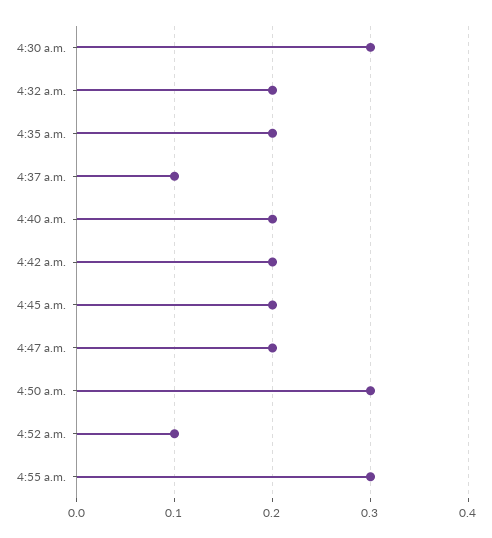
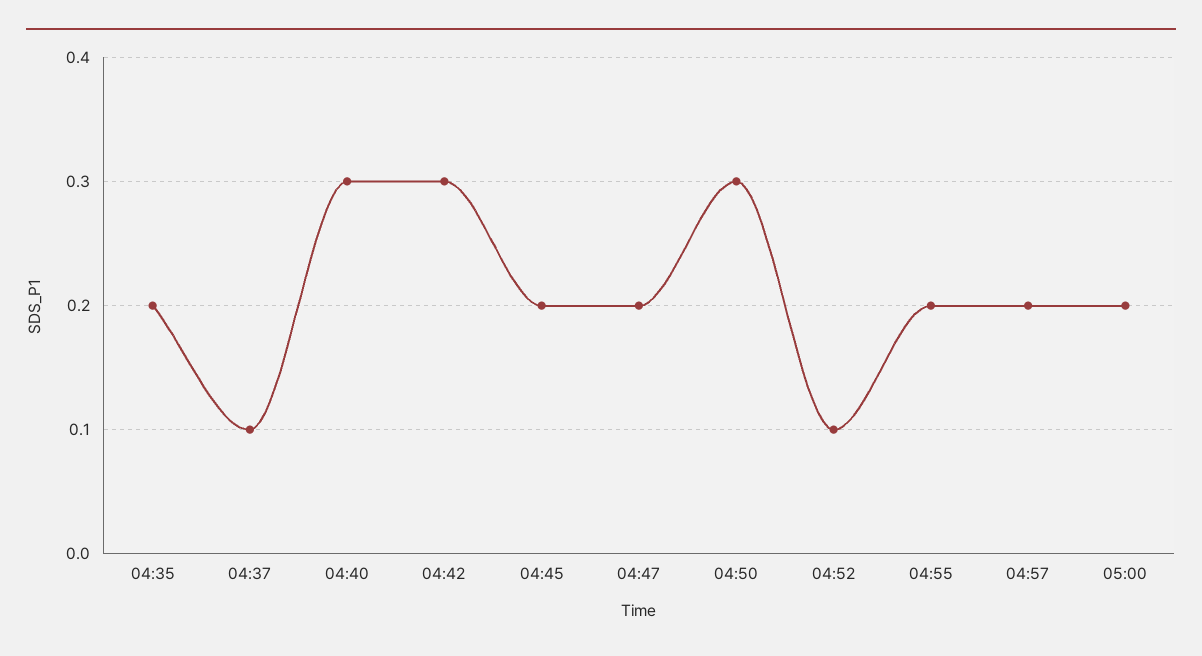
4:30 a.m.: 0.3 -> none
4:32 a.m.: 0.2 -> none
4:40 a.m.: 0.2 -> 0.3
4:42 a.m.: 0.2 -> 0.3
4:55 a.m.: 0.3 -> 0.2
04:57: none -> 0.2
05:00: none -> 0.2

